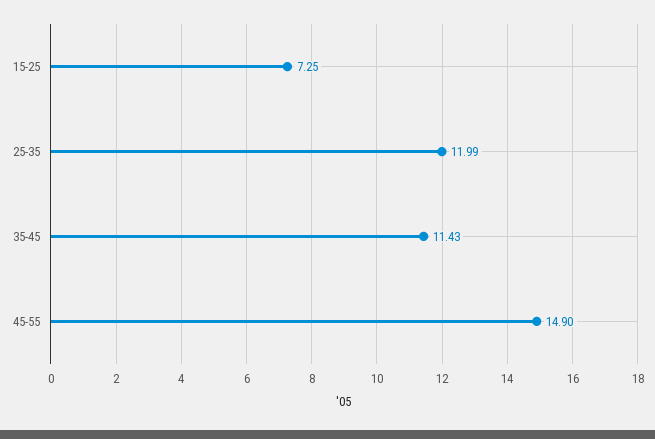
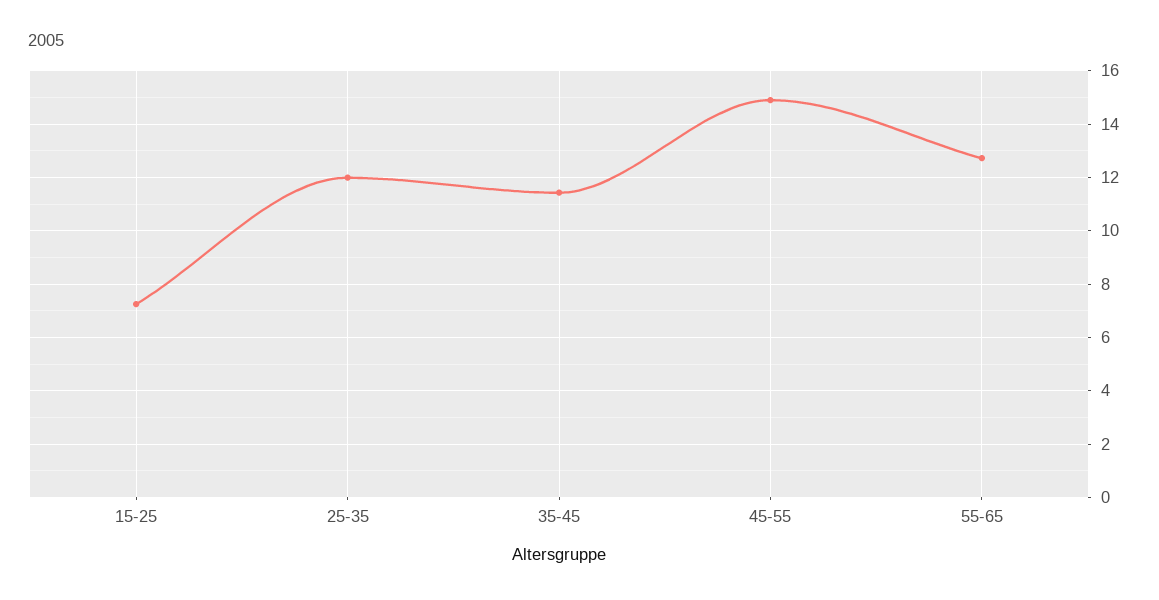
55-65: none -> 12.75

